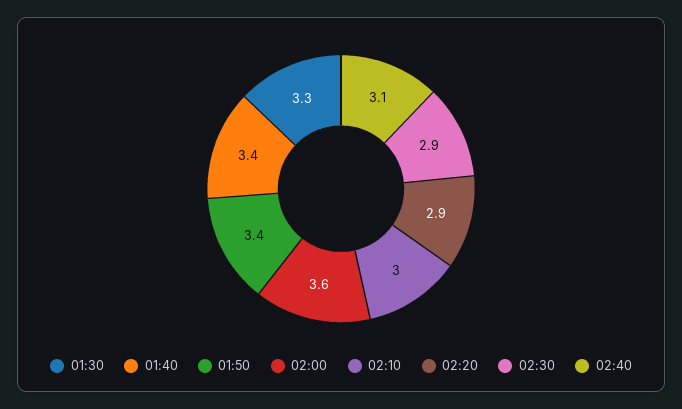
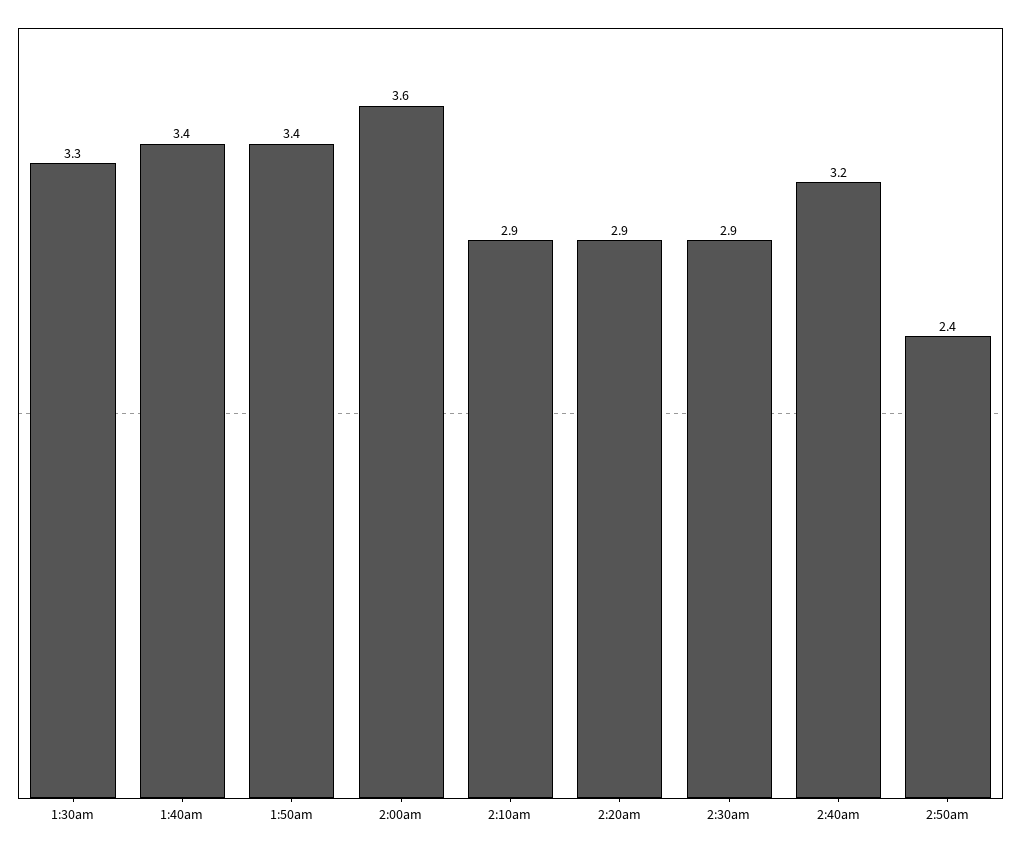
02:10: 3 -> 2.9
02:40: 3.1 -> 3.2
2:50am: none -> 2.4

